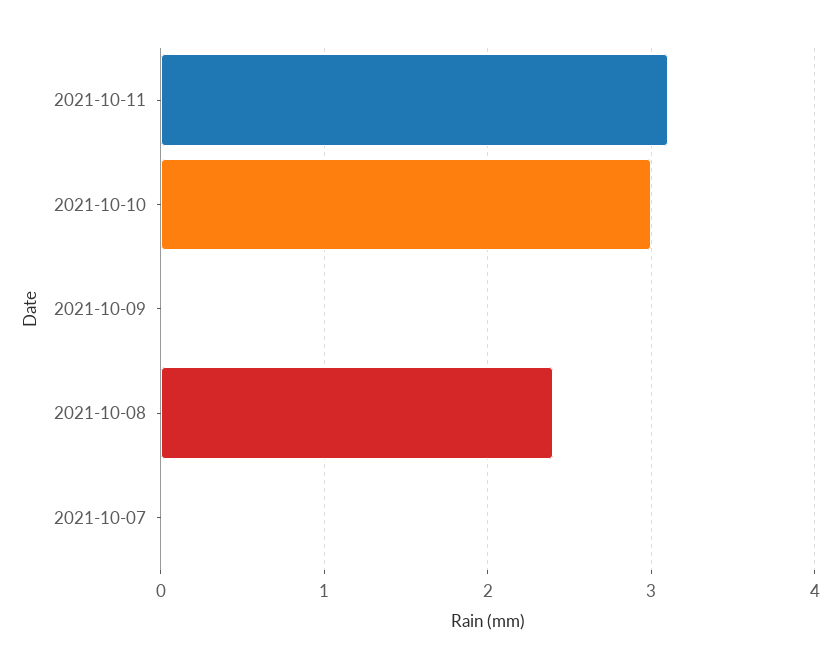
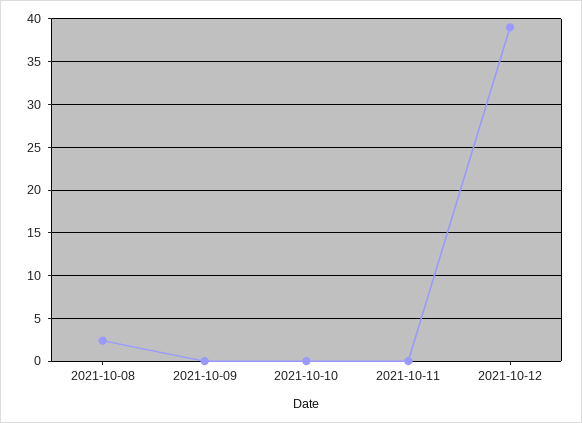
2021-10-11: 3.1 -> 0
2021-10-10: 3 -> 0
2021-10-07: 0 -> none
2021-10-12: none -> 39

